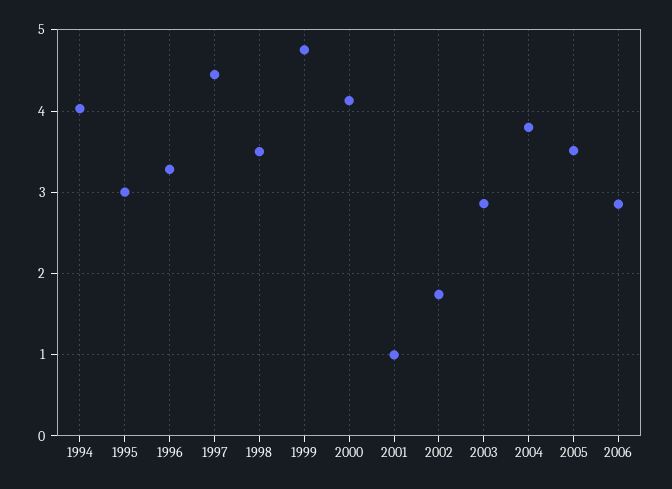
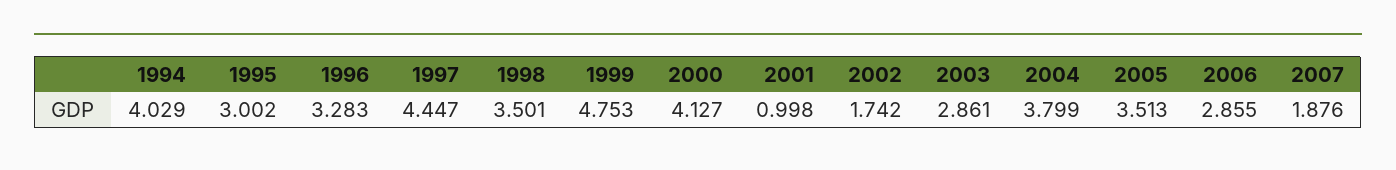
2007: none -> 1.876

